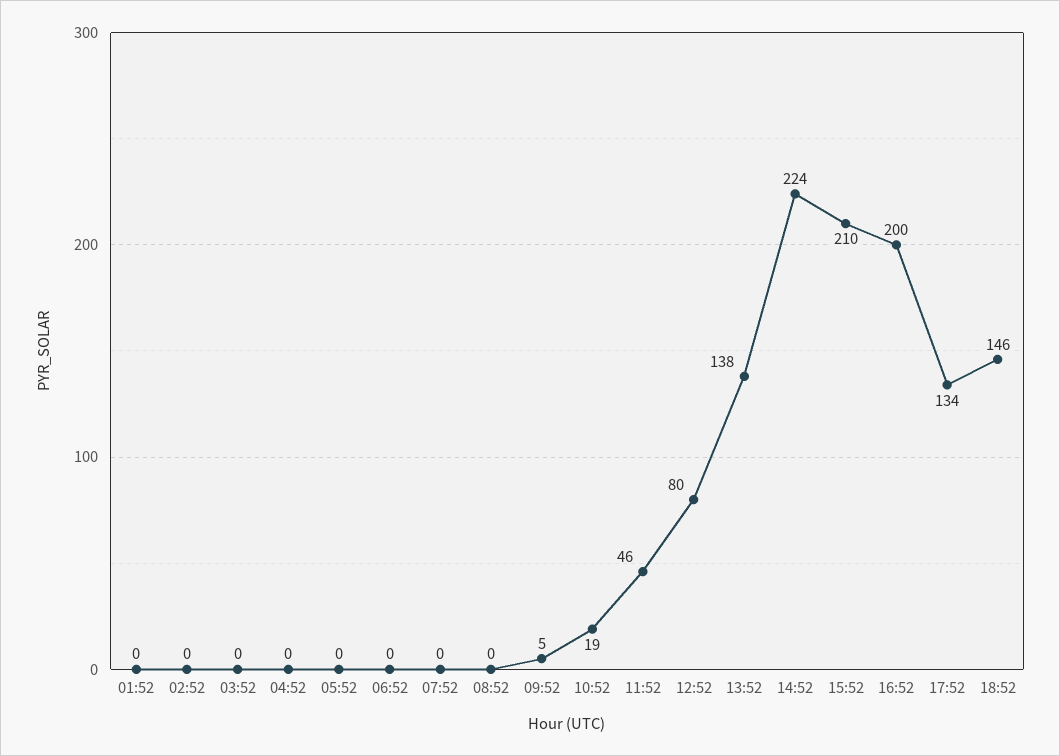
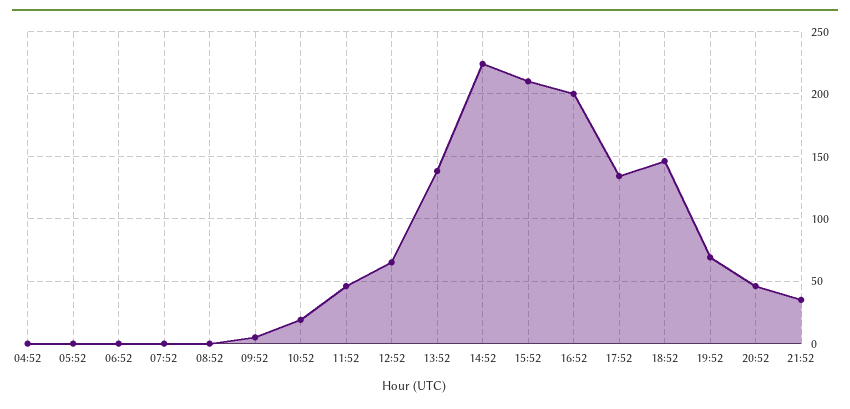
01:52: 0 -> none
02:52: 0 -> none
03:52: 0 -> none
12:52: 80 -> 65
19:52: none -> 70
20:52: none -> 45
21:52: none -> 35

